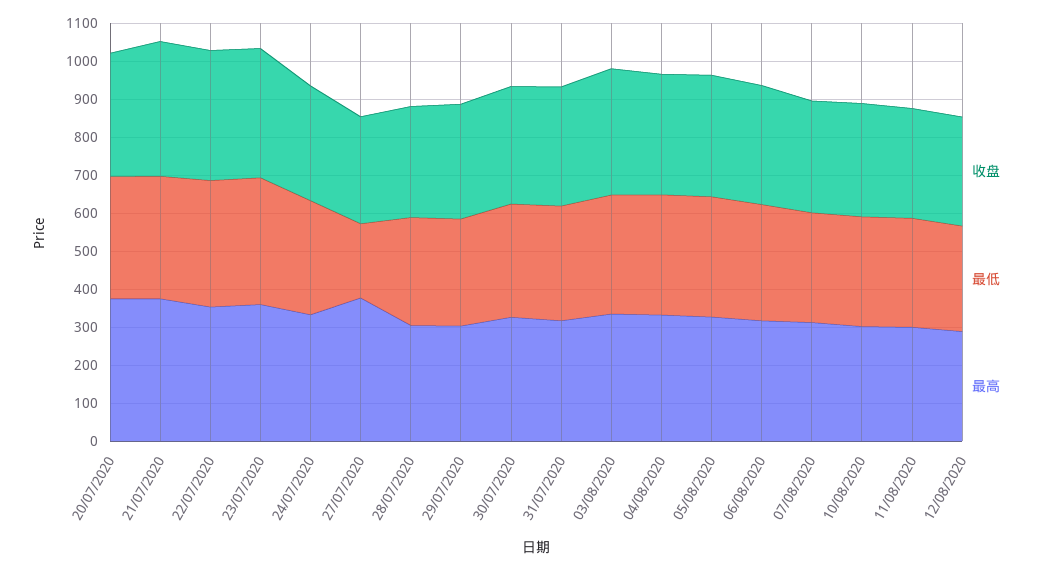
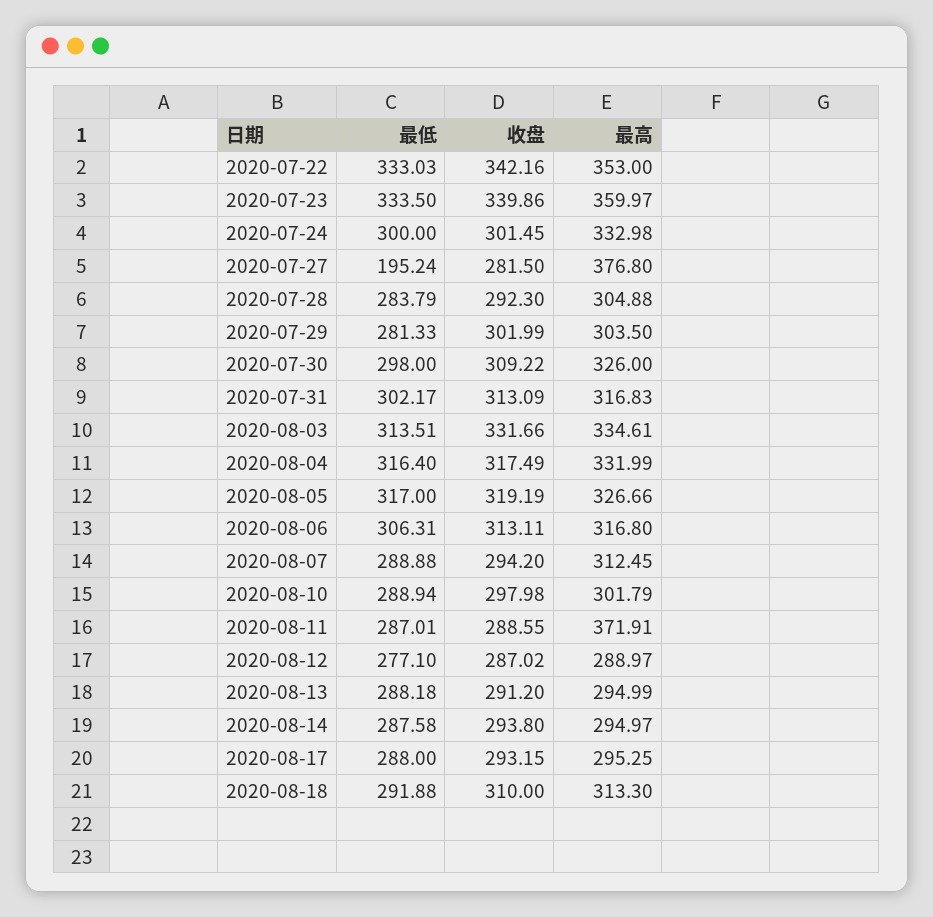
收盘, 20/07/2020: 325 -> none
最低, 20/07/2020: 325 -> none
最高, 20/07/2020: 375 -> none
收盘, 21/07/2020: 350 -> none
最低, 21/07/2020: 325 -> none
最高, 21/07/2020: 375 -> none
最高, 11/08/2020: 300 -> 371.91
最低, 2020-08-13: none -> 288.18
收盘, 2020-08-13: none -> 291.2
最高, 2020-08-13: none -> 294.99
最低, 2020-08-14: none -> 287.58
收盘, 2020-08-14: none -> 293.8
最高, 2020-08-14: none -> 294.97
最低, 2020-08-17: none -> 288
收盘, 2020-08-17: none -> 293.15
最高, 2020-08-17: none -> 295.25
最低, 2020-08-18: none -> 291.88
收盘, 2020-08-18: none -> 310
最高, 2020-08-18: none -> 313.3

